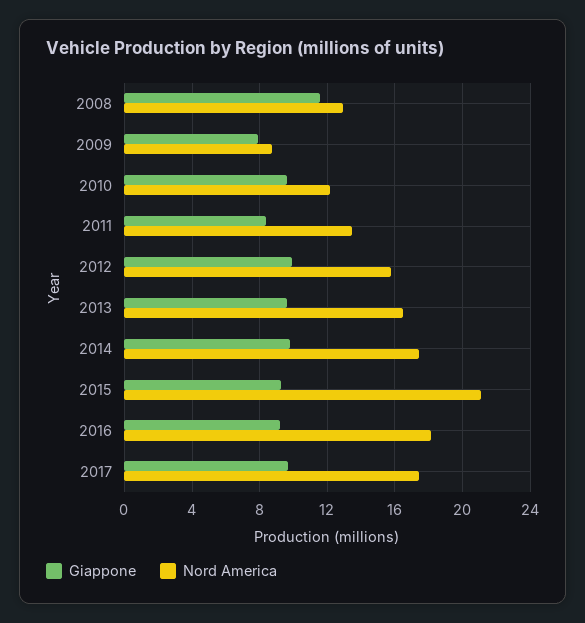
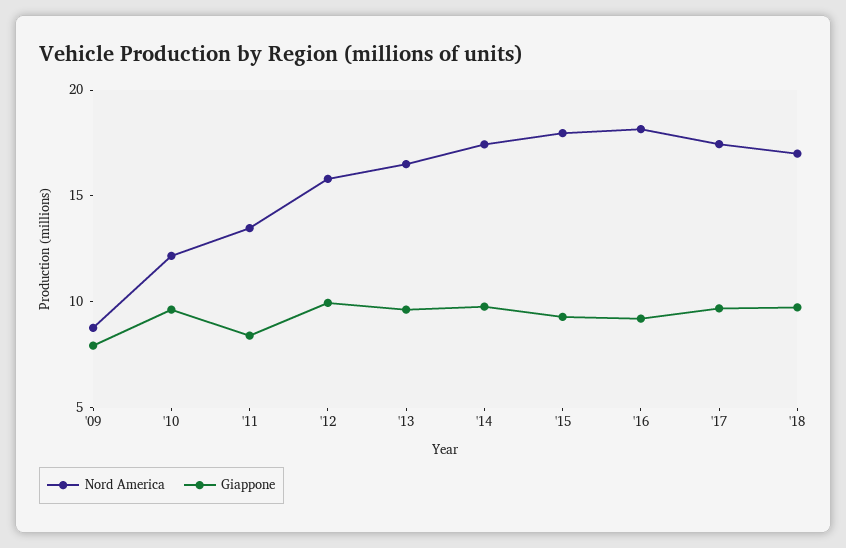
Giappone, 2008: 11.5 -> none
Nord America, 2008: 13 -> none
Nord America, 2015: 21 -> 18
Nord America, '18: none -> 17
Giappone, '18: none -> 10

